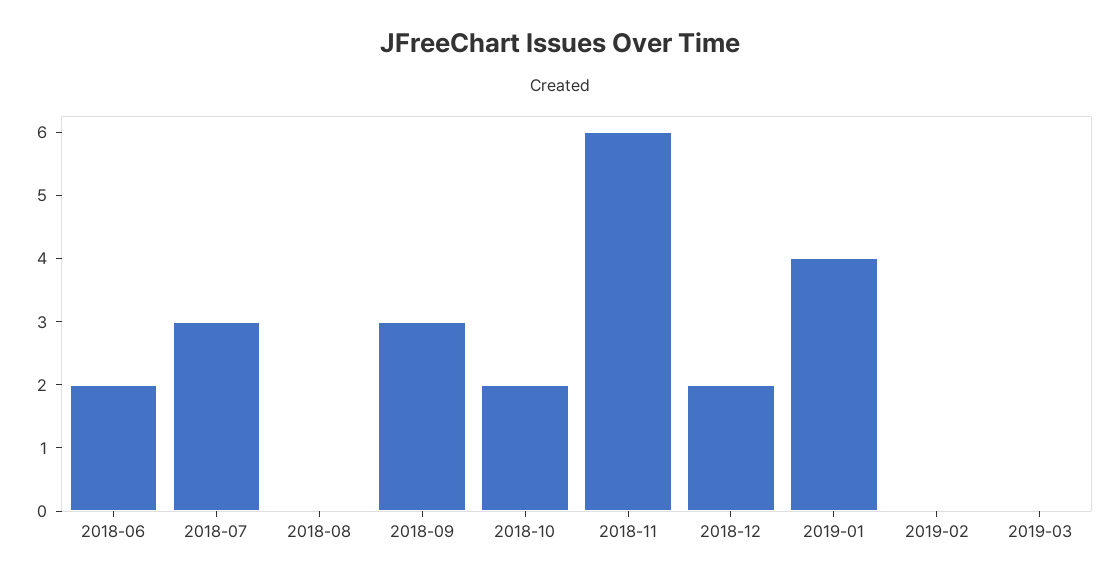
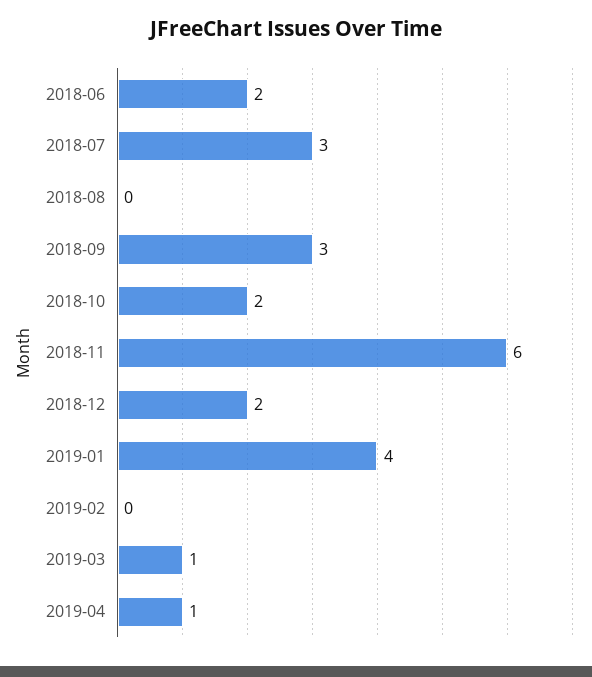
2019-03: 0 -> 1
2019-04: none -> 1

